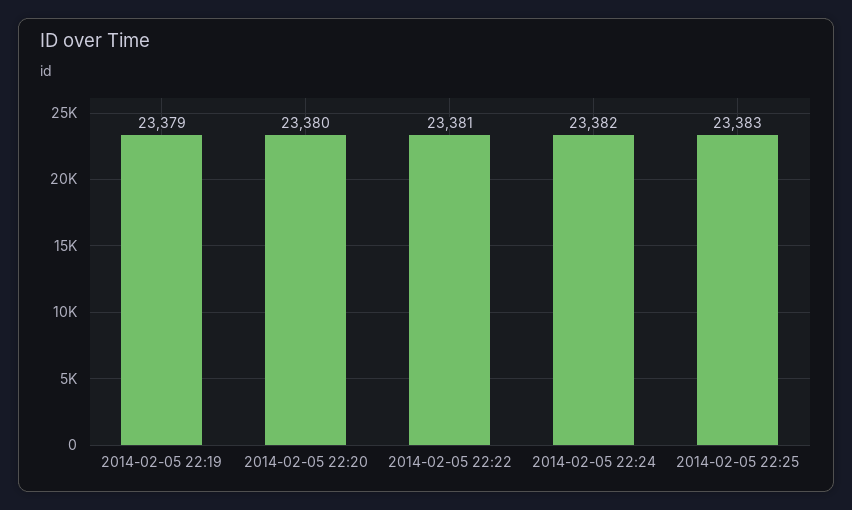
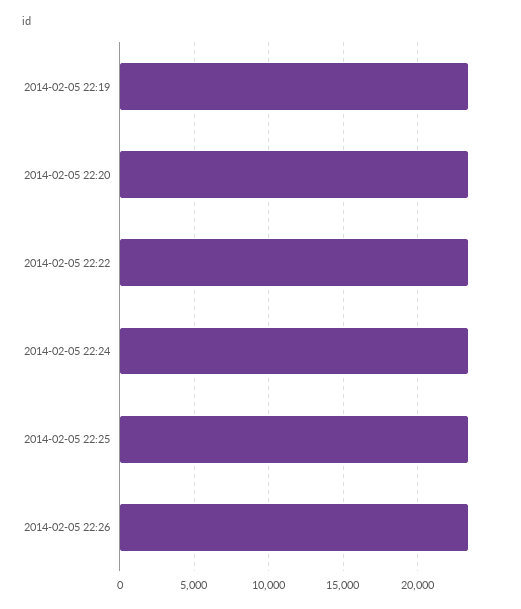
2014-02-05 22:26: none -> 23500

